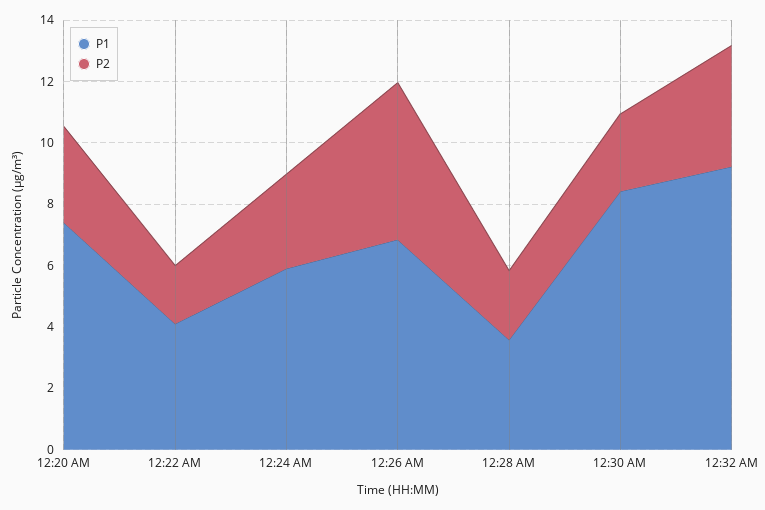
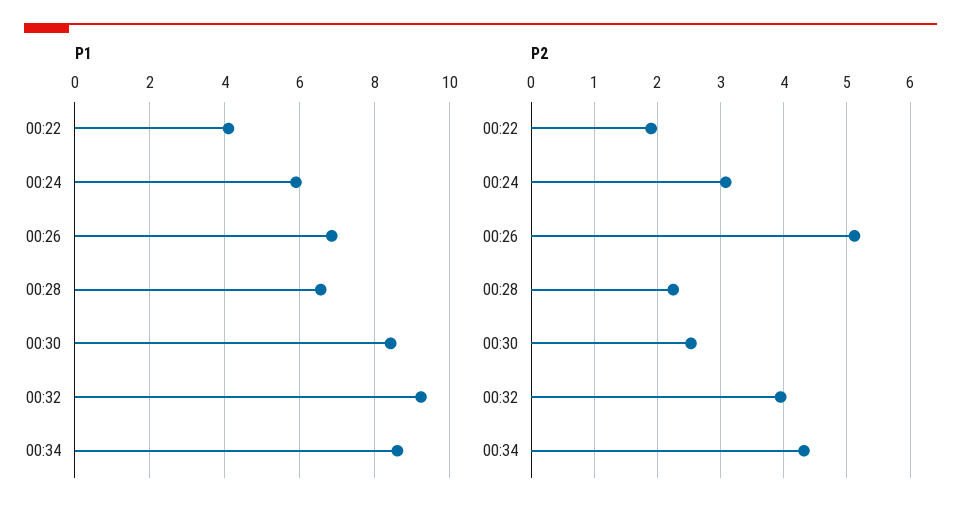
P1, 12:20 AM: 7.5 -> none
P2, 12:20 AM: 3 -> none
P1, 12:28 AM: 3.5 -> 6.6
P1, 00:34: none -> 8.6
P2, 00:34: none -> 4.3

